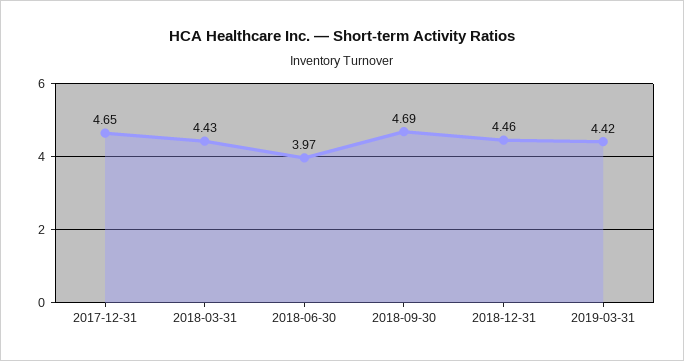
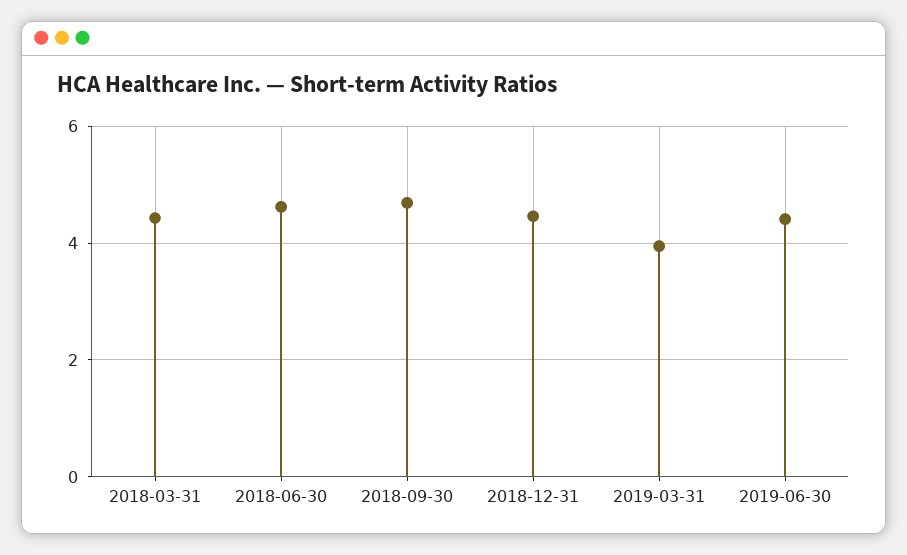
2017-12-31: 4.65 -> none
2018-06-30: 3.97 -> 4.6
2019-03-31: 4.42 -> 4
2019-06-30: none -> 4.4

